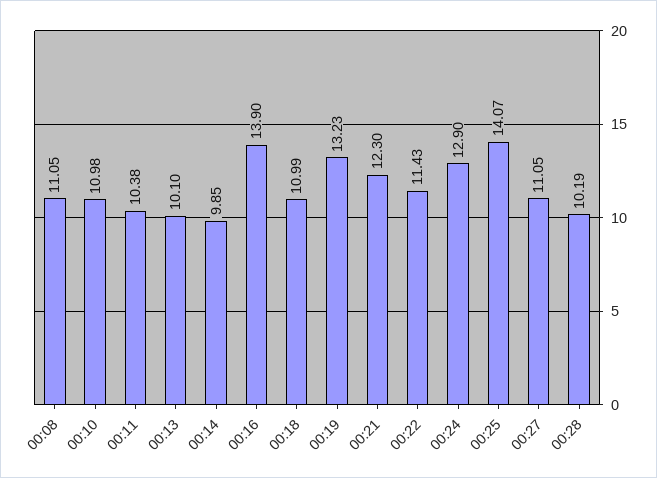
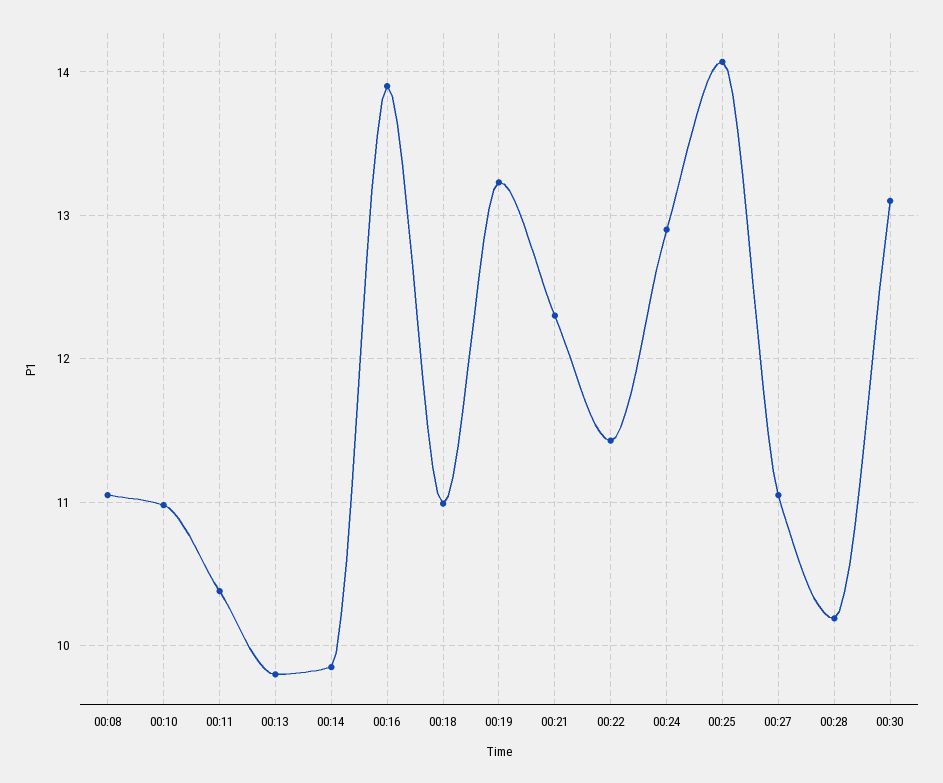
00:13: 10.1 -> 9.8
00:30: none -> 13.1

